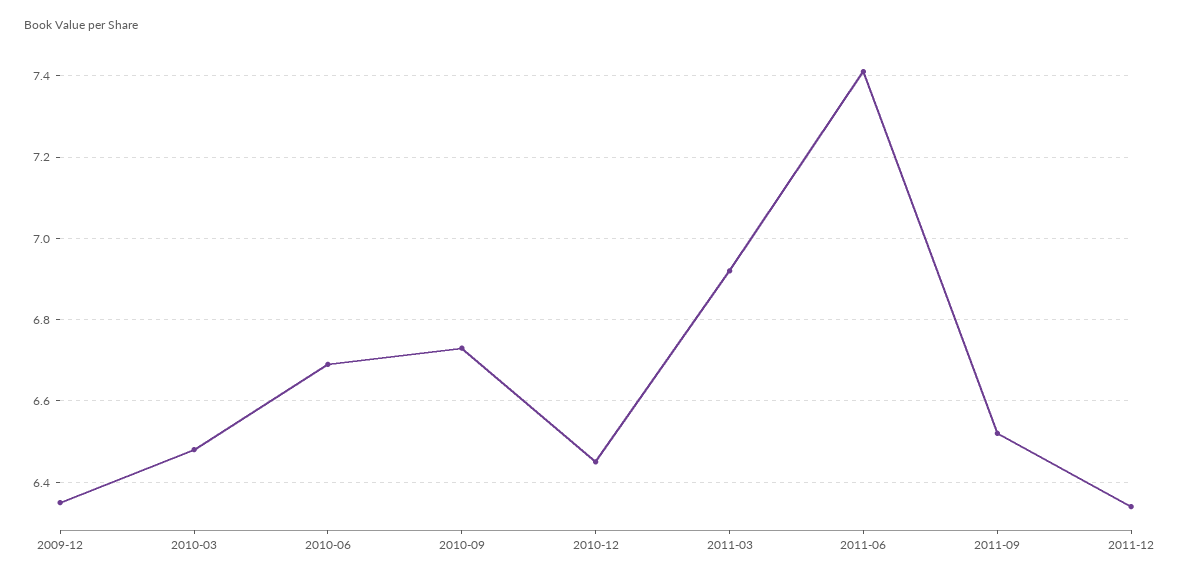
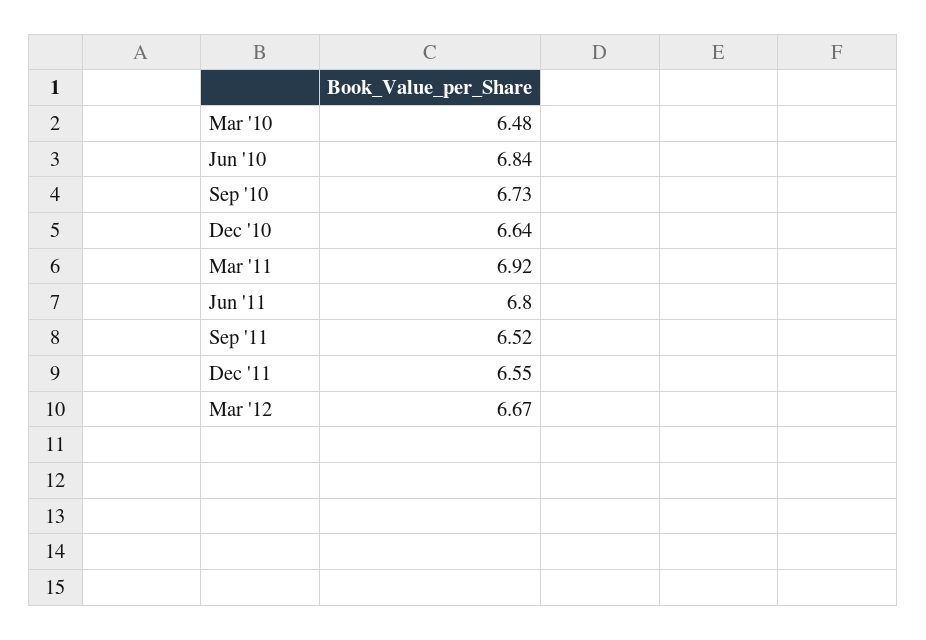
2009-12: 6.35 -> none
2010-06: 6.7 -> 6.84
2010-12: 6.45 -> 6.64
2011-06: 7.4 -> 6.8
2011-12: 6.35 -> 6.55
Mar '12: none -> 6.67

